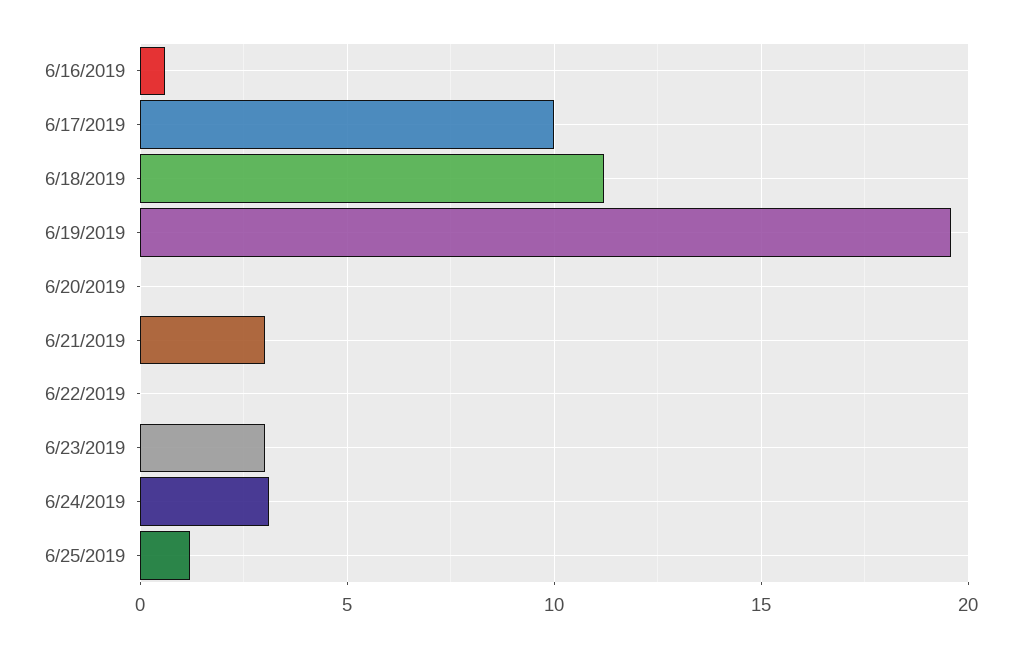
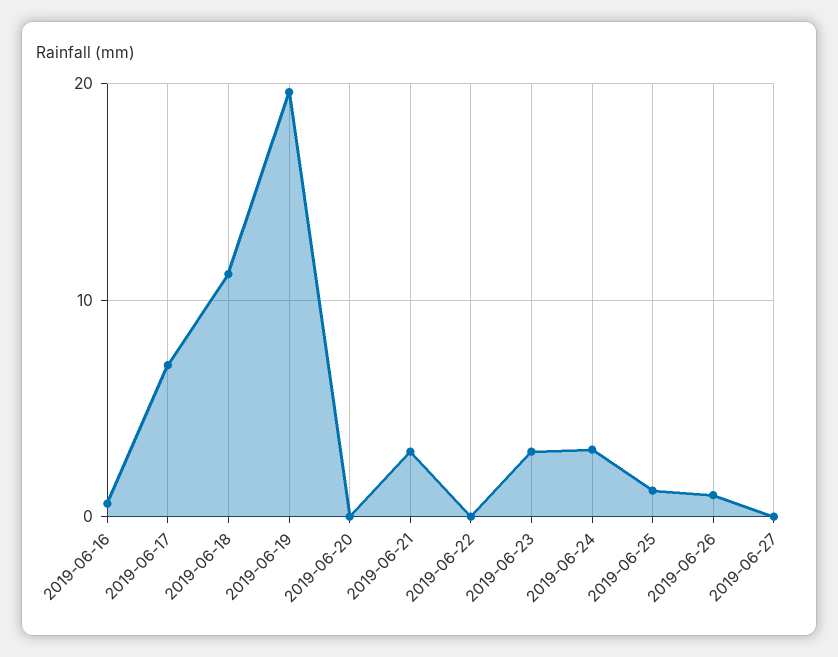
6/17/2019: 10 -> 7
2019-06-26: none -> 1
2019-06-27: none -> 0

